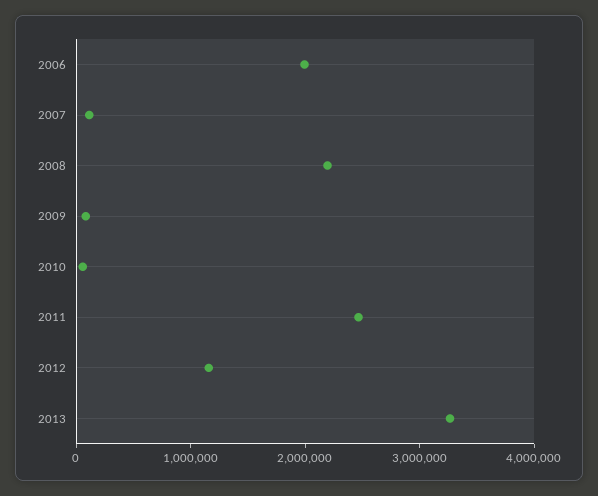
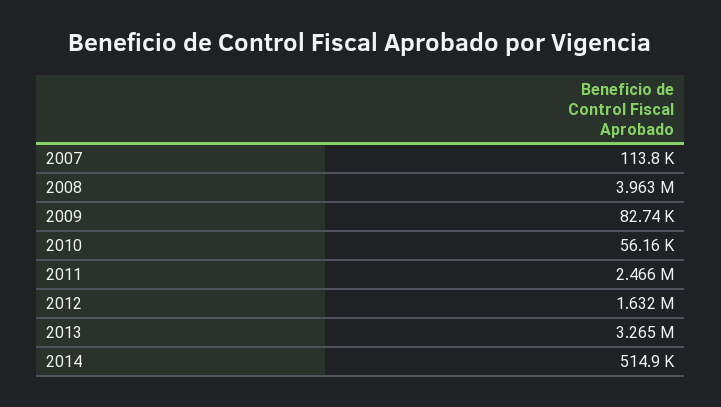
2006: 2000000 -> none
2008: 2200000 -> 3963000
2012: 1200000 -> 1632000
2014: none -> 514900

